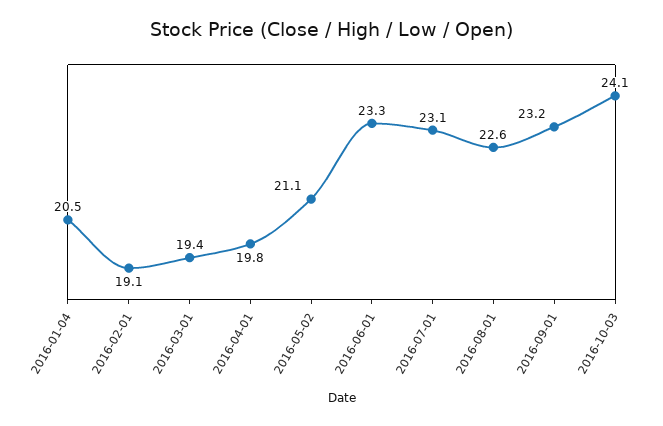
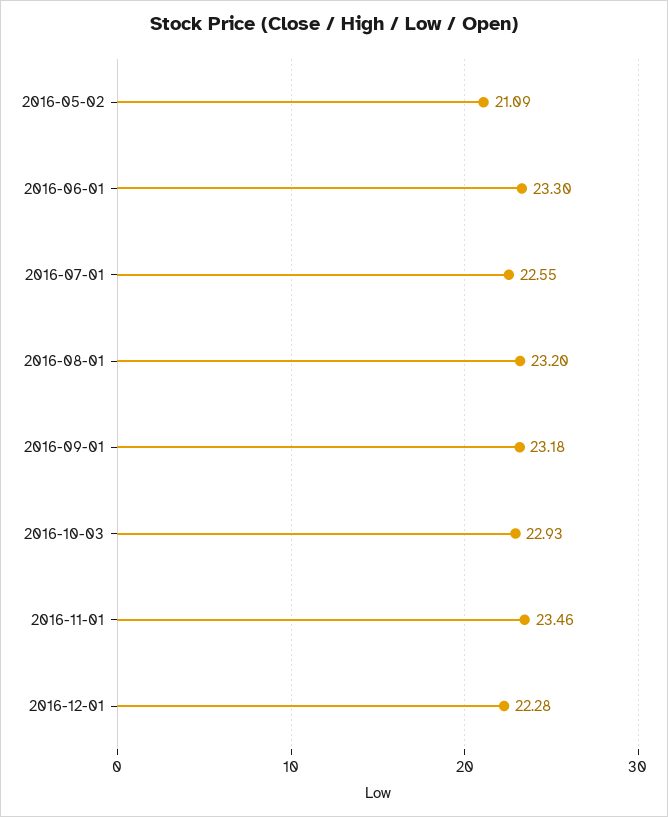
2016-01-04: 20.5 -> none
2016-02-01: 19.1 -> none
2016-03-01: 19.4 -> none
2016-04-01: 19.8 -> none
2016-07-01: 23.1 -> 22.55
2016-08-01: 22.6 -> 23.2
2016-10-03: 24.1 -> 22.93
2016-11-01: none -> 23.46
2016-12-01: none -> 22.28

